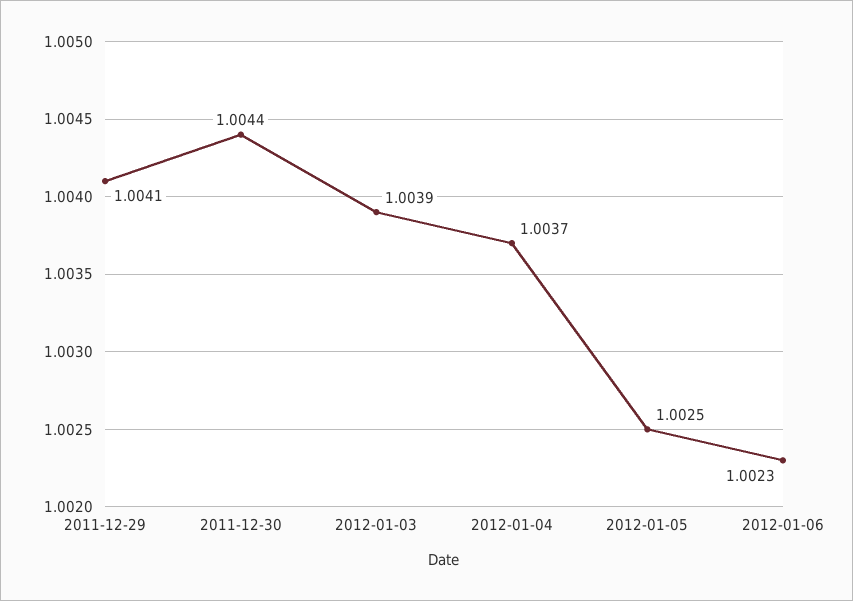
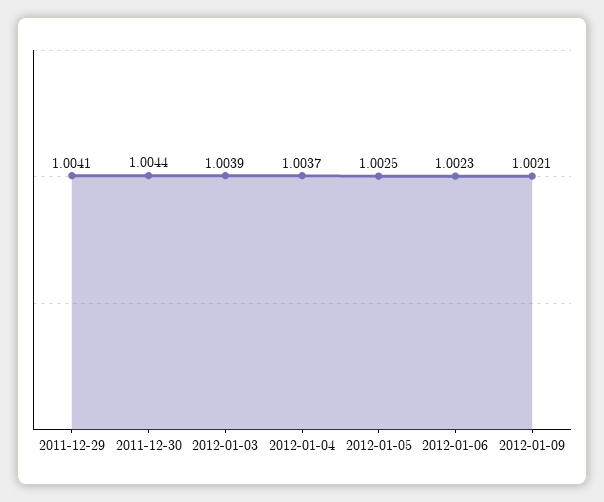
2012-01-09: none -> 1.0021

